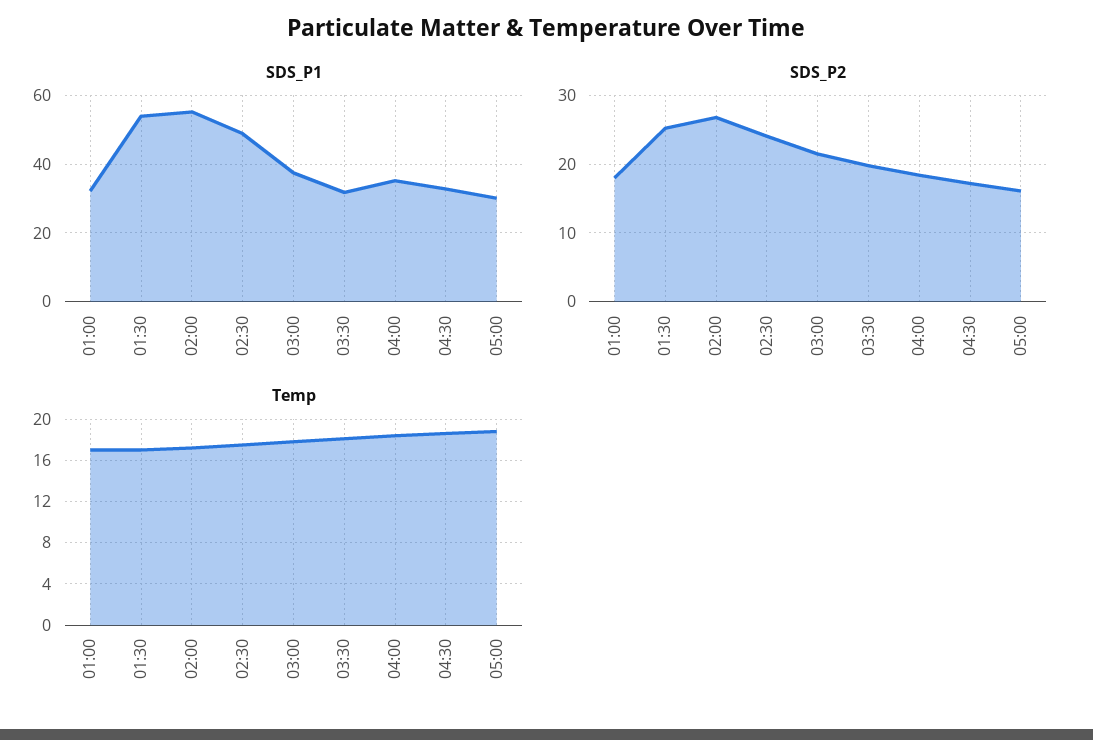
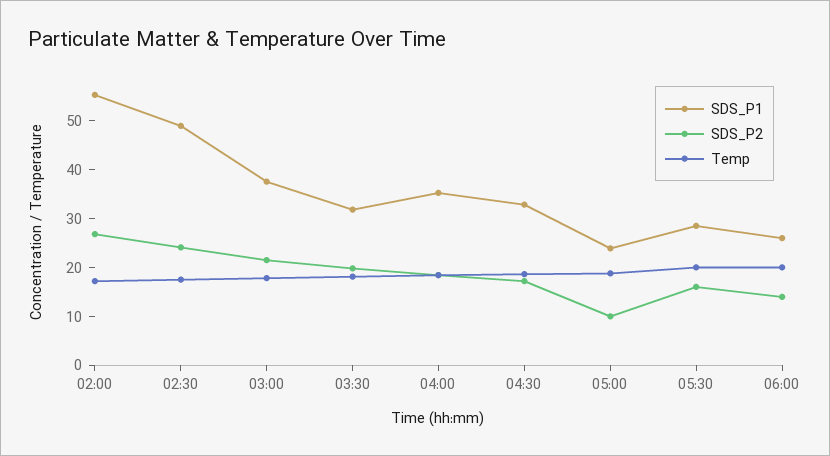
SDS_P1, 01:00: 32 -> none
SDS_P1, 01:30: 54 -> none
SDS_P1, 05:00: 30 -> 24
SDS_P2, 01:00: 18 -> none
SDS_P2, 01:30: 25 -> none
SDS_P2, 05:00: 16 -> 10
Temp, 01:00: 17 -> none
Temp, 01:30: 17 -> none
SDS_P1, 05:30: none -> 28
SDS_P2, 05:30: none -> 16
Temp, 05:30: none -> 20
SDS_P1, 06:00: none -> 26
SDS_P2, 06:00: none -> 14
Temp, 06:00: none -> 20

